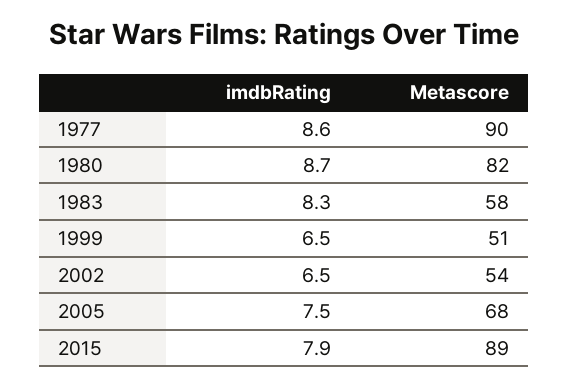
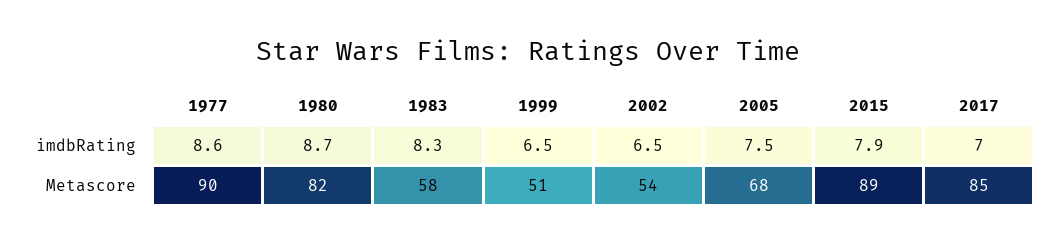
imdbRating, 2017: none -> 7
Metascore, 2017: none -> 85

